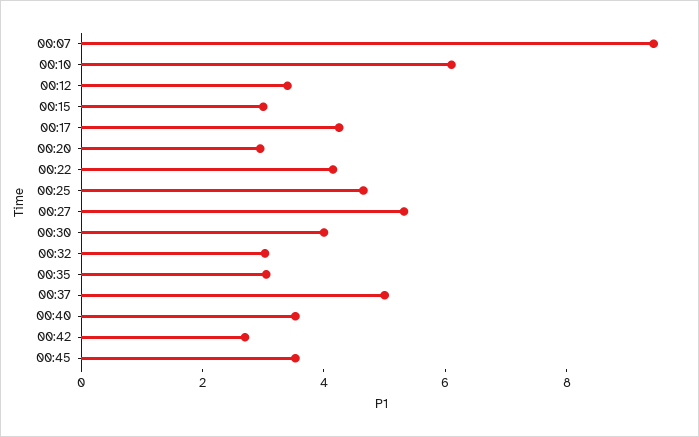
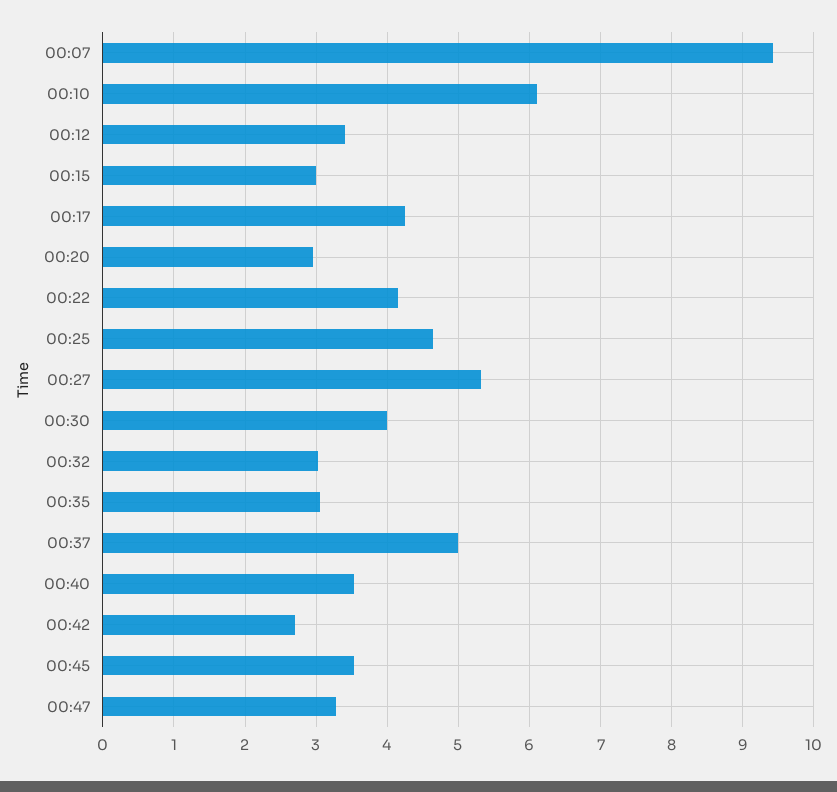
00:47: none -> 3.3

